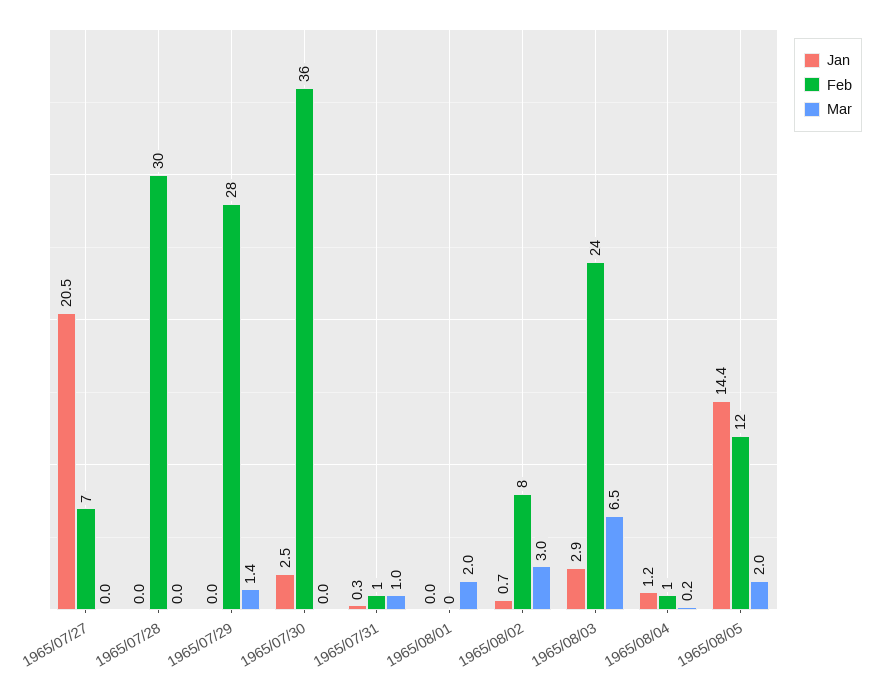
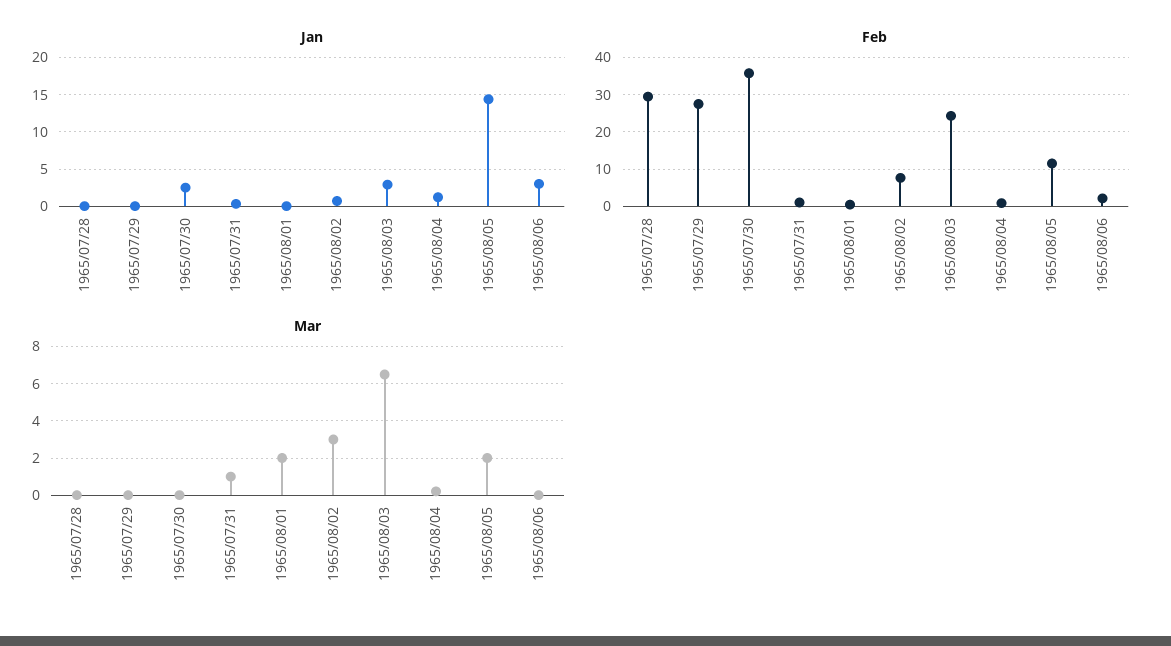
Jan, 1965/07/27: 20.5 -> none
Feb, 1965/07/27: 7 -> none
Mar, 1965/07/27: 0 -> none
Mar, 1965/07/29: 1.4 -> 0
Jan, 1965/08/06: none -> 3
Feb, 1965/08/06: none -> 2
Mar, 1965/08/06: none -> 0

